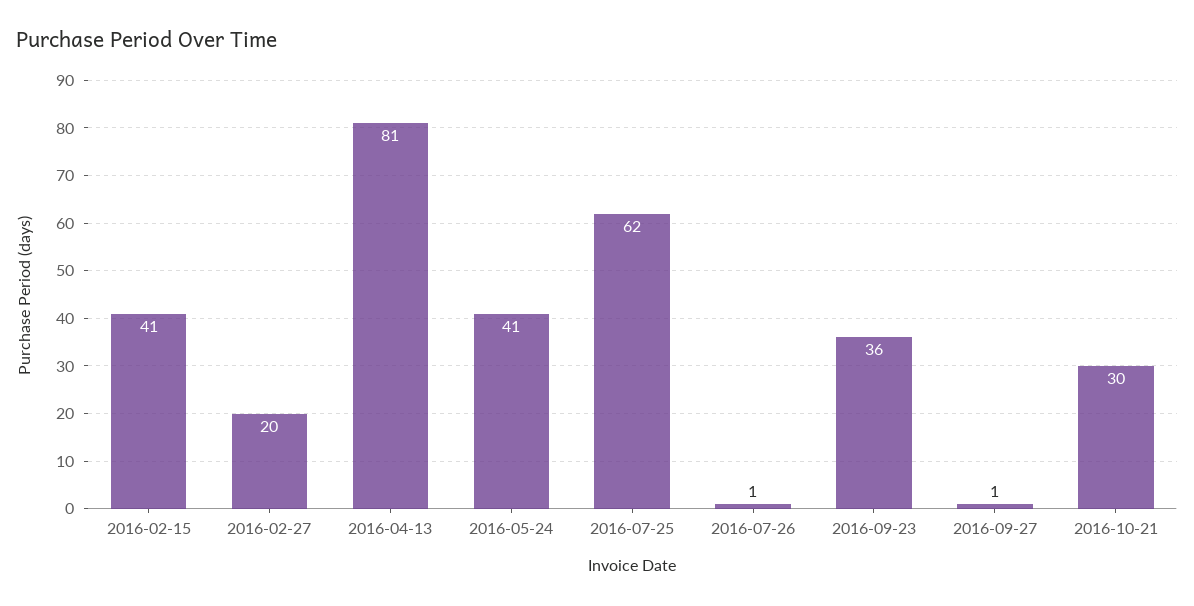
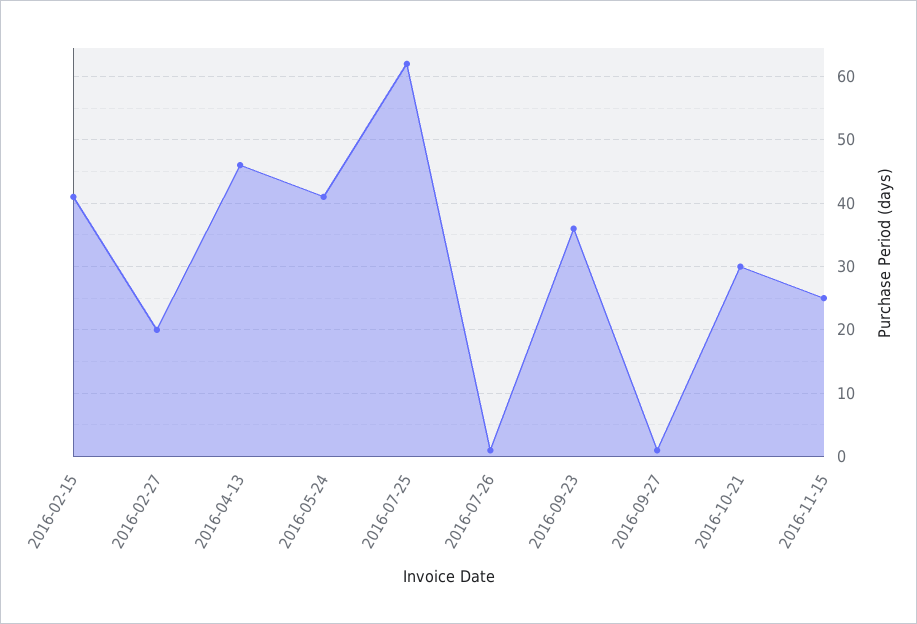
2016-04-13: 81 -> 46
2016-11-15: none -> 25

